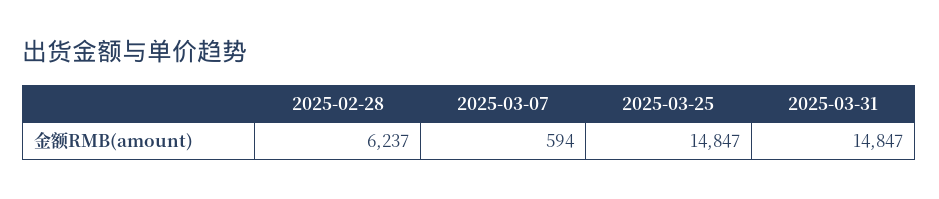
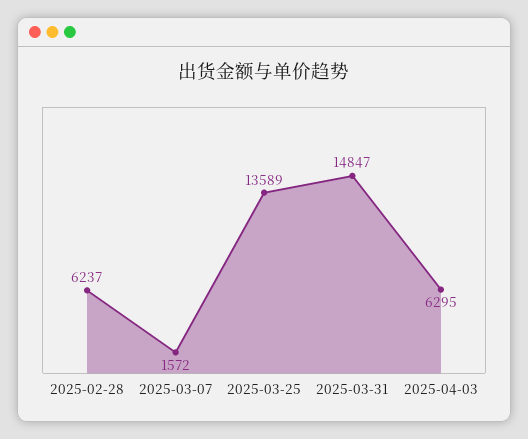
2025-03-07: 594 -> 1572
2025-03-25: 14847 -> 13589
2025-04-03: none -> 6295

